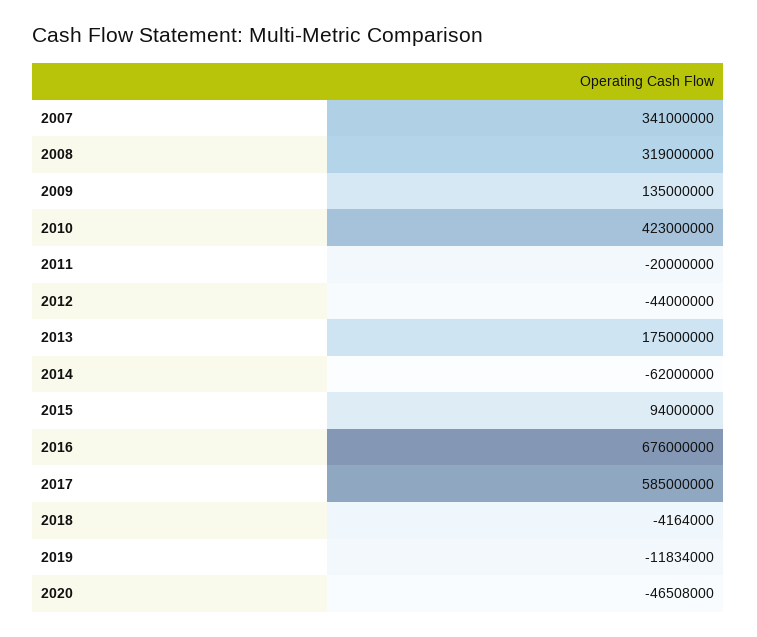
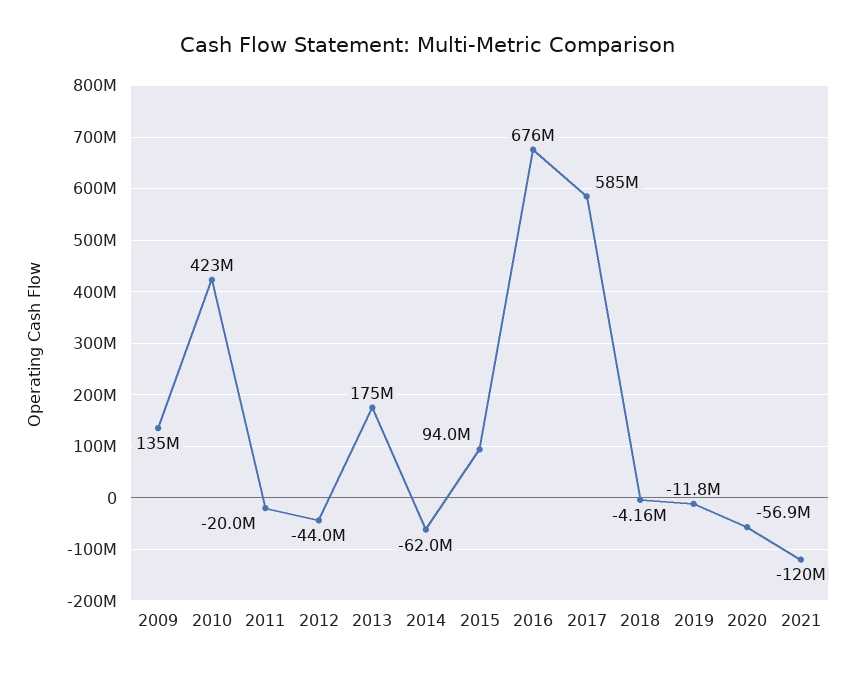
2007: 341000000 -> none
2008: 319000000 -> none
2020: -46508000 -> -56900000
2021: none -> -120000000

